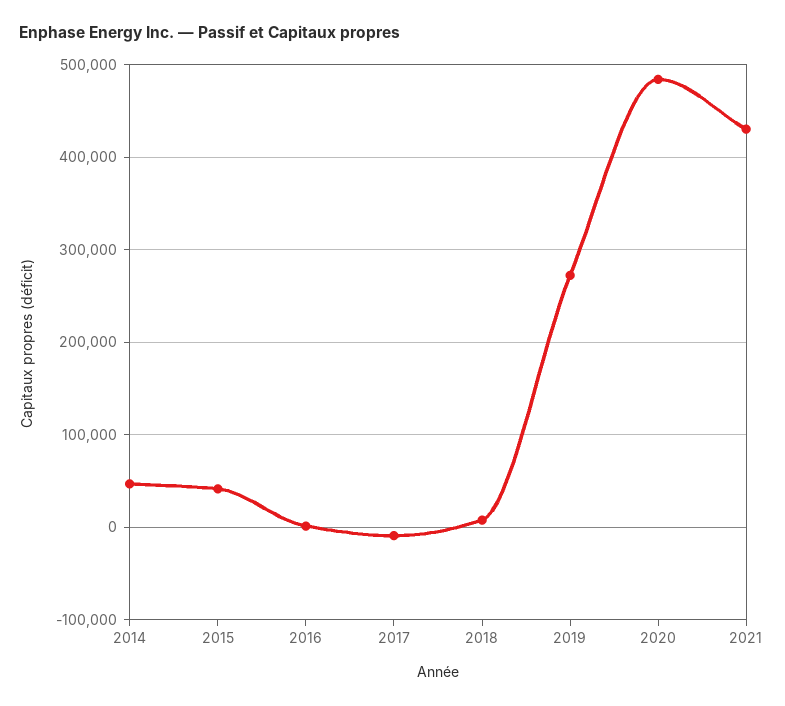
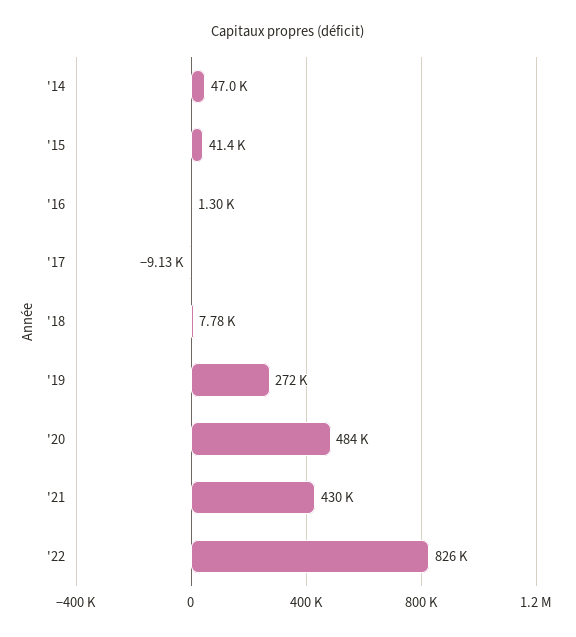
'22: none -> 826000

